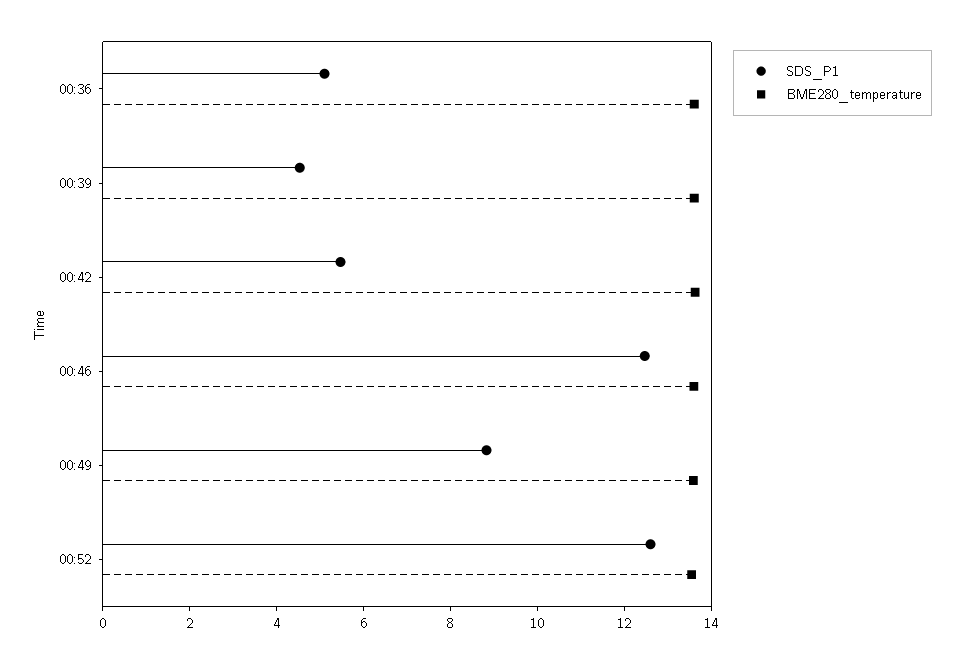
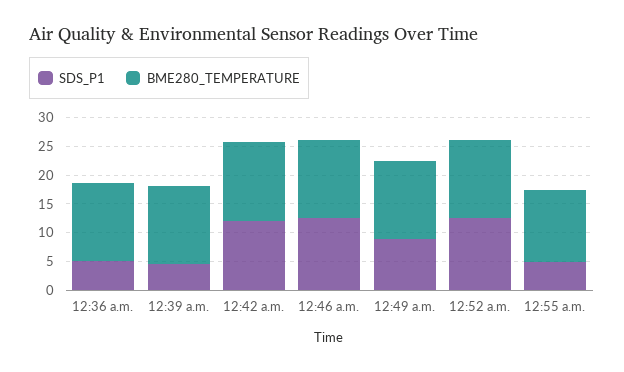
SDS_P1, 00:42: 5.5 -> 12.5
SDS_P1, 12:55 a.m.: none -> 5
BME280_temperature, 12:55 a.m.: none -> 12.5

